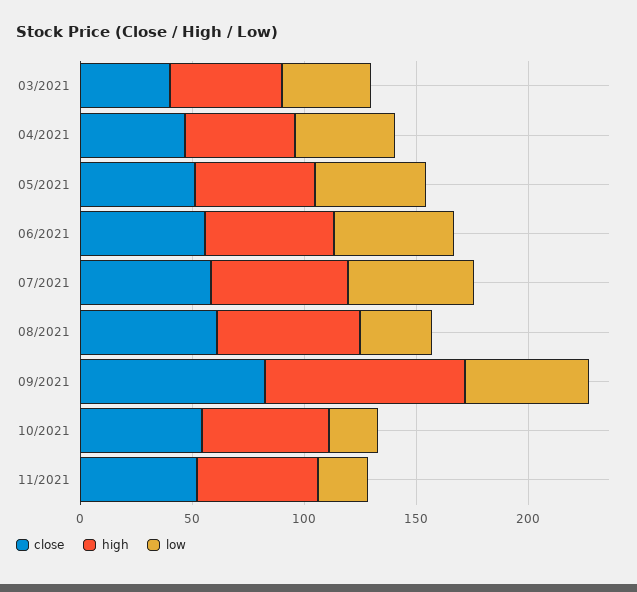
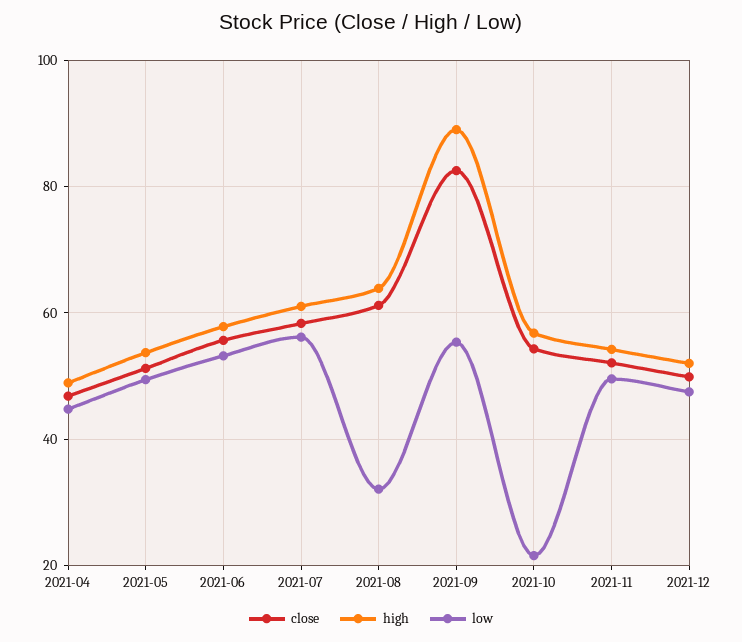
close, 03/2021: 40 -> none
high, 03/2021: 50 -> none
low, 03/2021: 40 -> none
low, 11/2021: 20 -> 50
close, 2021-12: none -> 50
high, 2021-12: none -> 52
low, 2021-12: none -> 48

